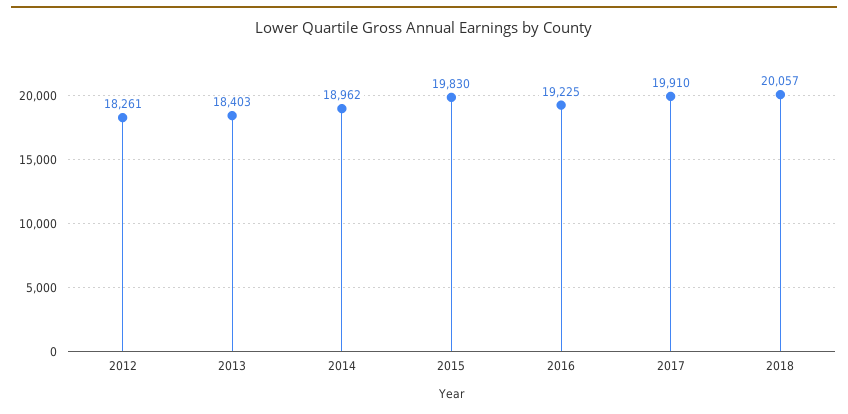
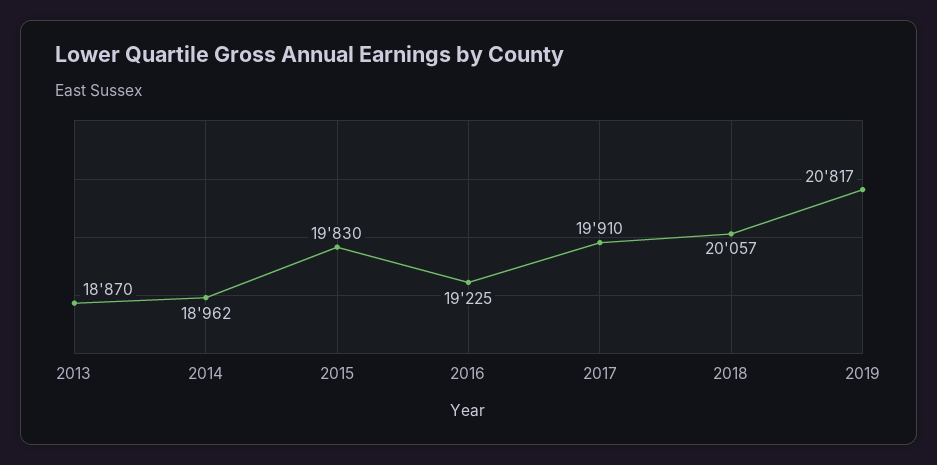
2012: 18261 -> none
2013: 18403 -> 18870
2019: none -> 20817

